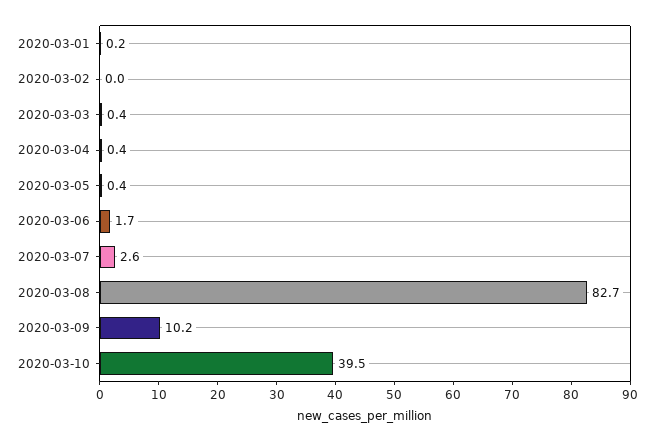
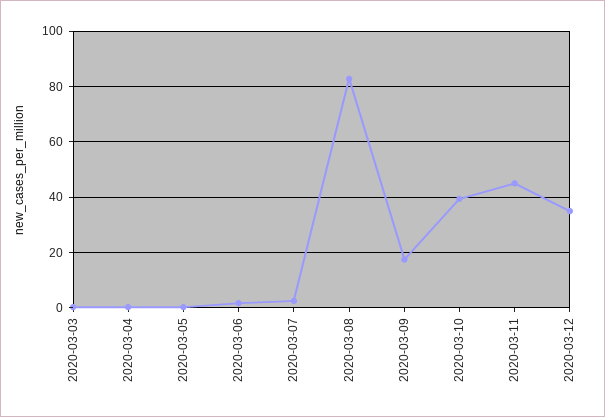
2020-03-01: 0.2 -> none
2020-03-02: 0 -> none
2020-03-09: 10.2 -> 17.5
2020-03-11: none -> 45
2020-03-12: none -> 35

